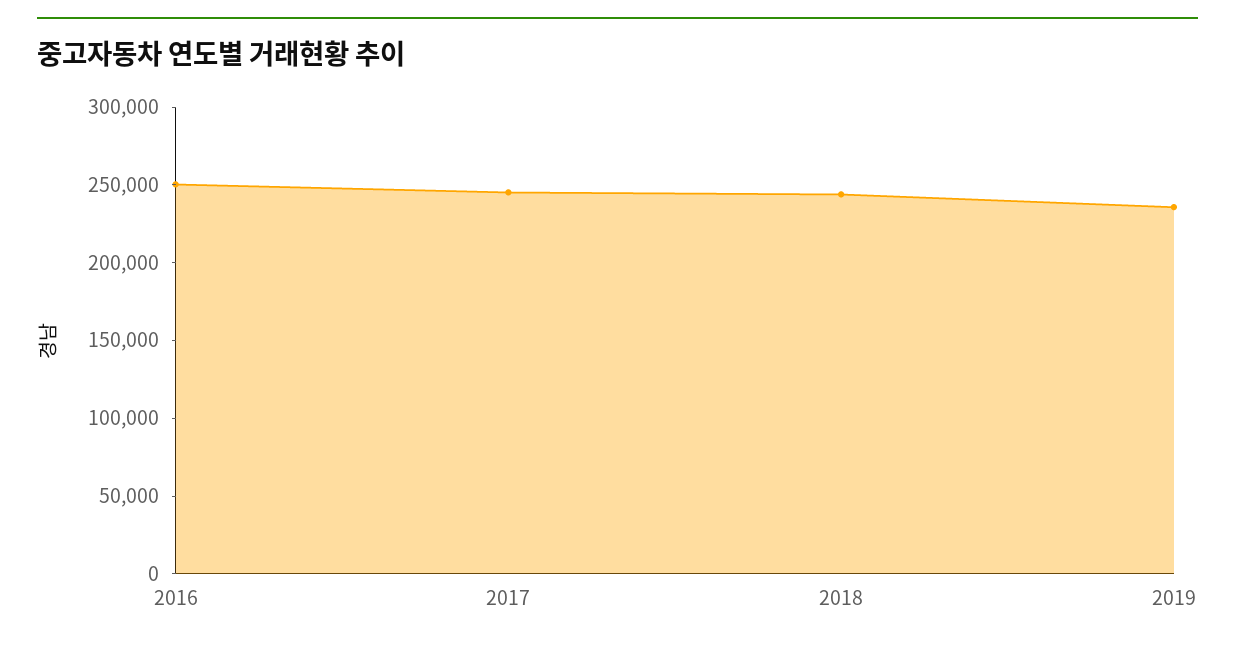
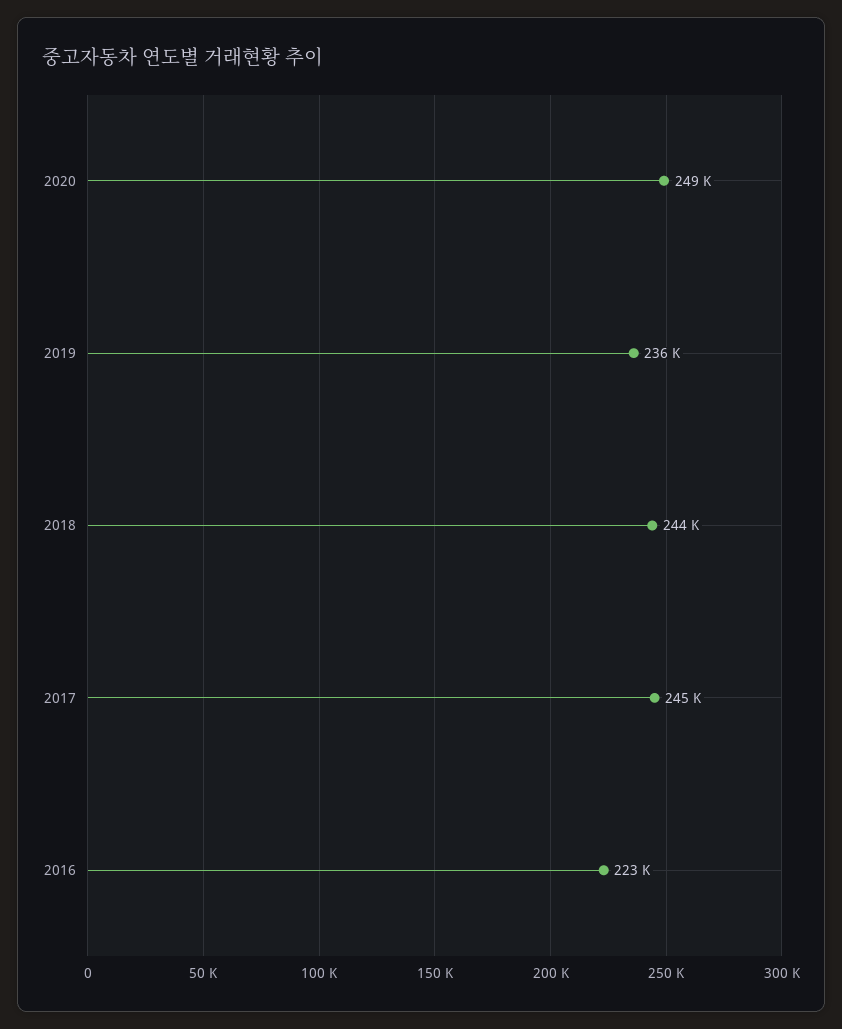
2016: 250000 -> 223000
2020: none -> 249000

